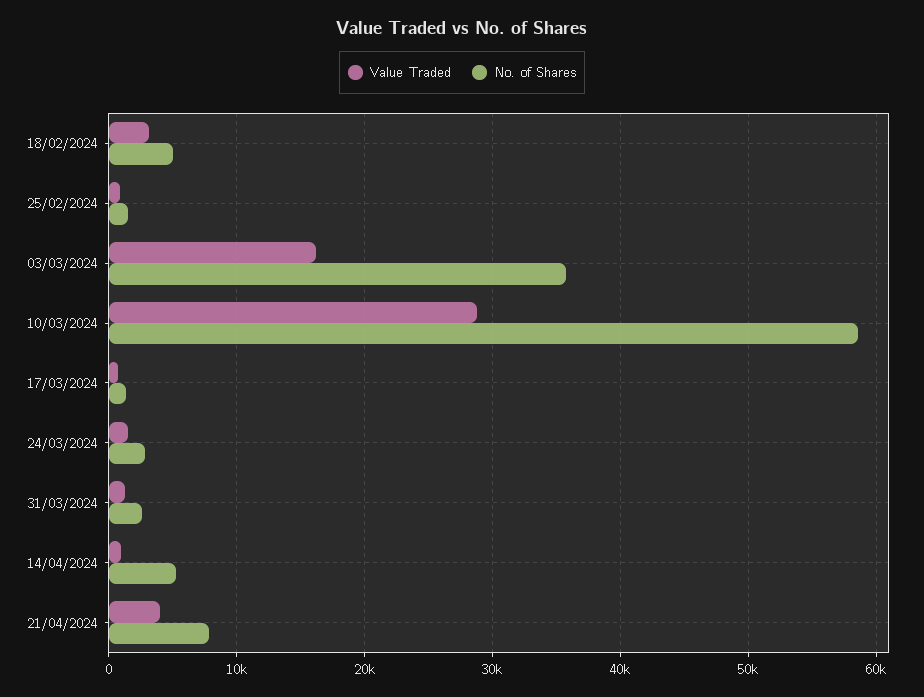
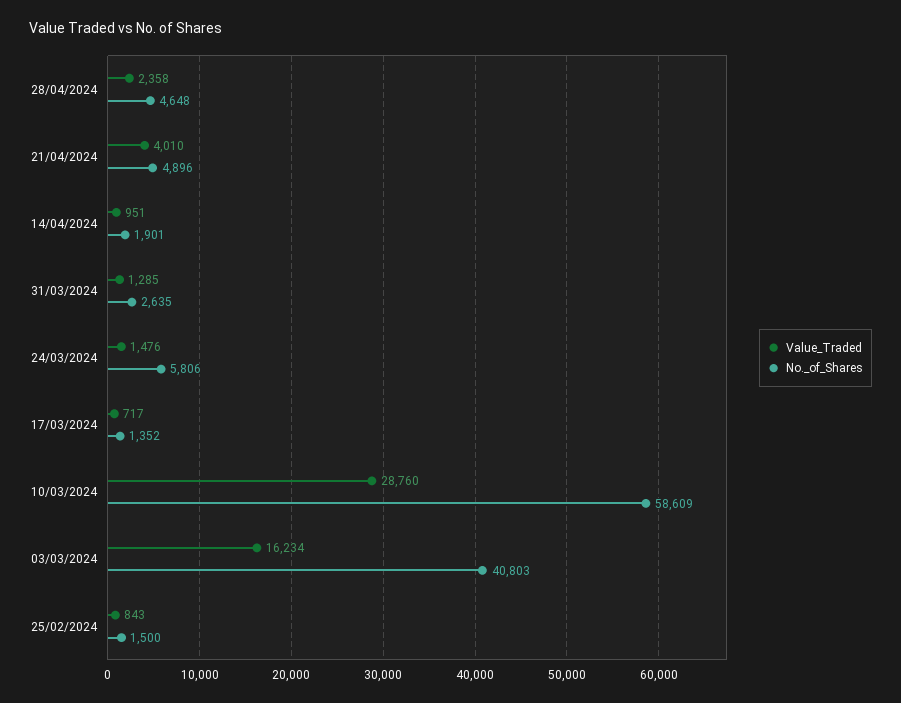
Value Traded, 18/02/2024: 3000 -> none
No. of Shares, 18/02/2024: 5000 -> none
No. of Shares, 03/03/2024: 36000 -> 40803
No. of Shares, 24/03/2024: 3000 -> 5806
No. of Shares, 14/04/2024: 5000 -> 1901
No. of Shares, 21/04/2024: 8000 -> 4896
Value Traded, 28/04/2024: none -> 2358
No. of Shares, 28/04/2024: none -> 4648

